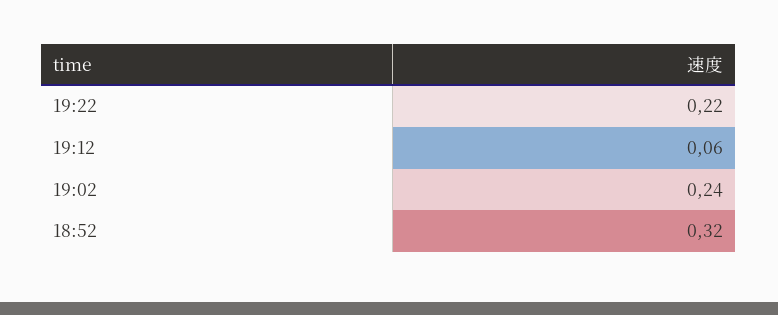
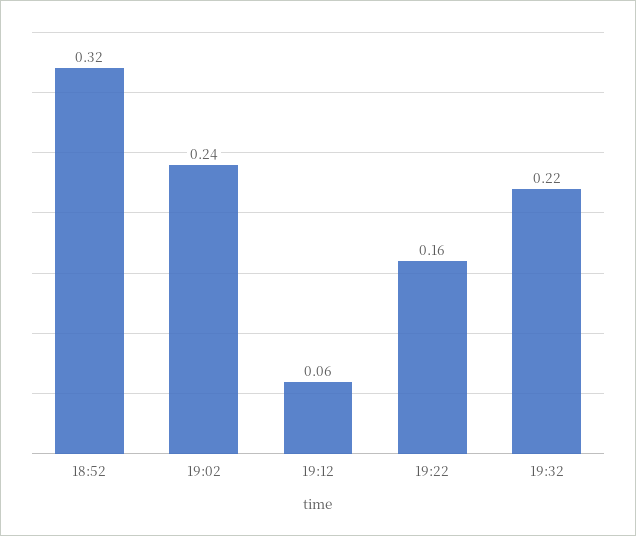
19:22: 0.22 -> 0.16
19:32: none -> 0.22

